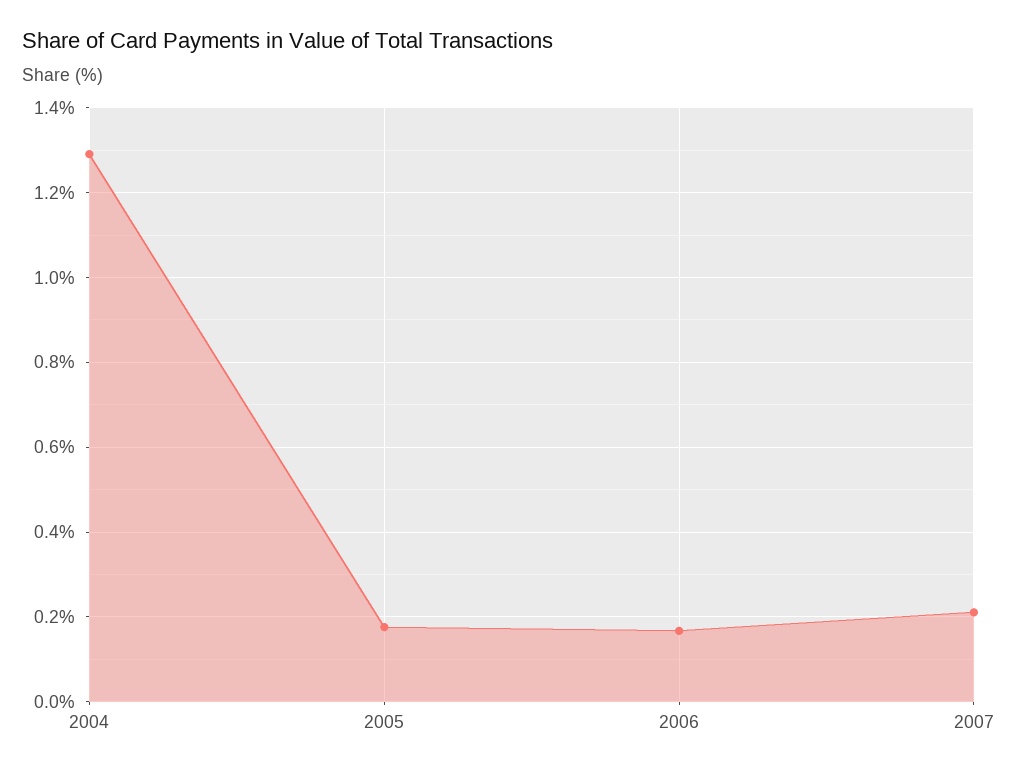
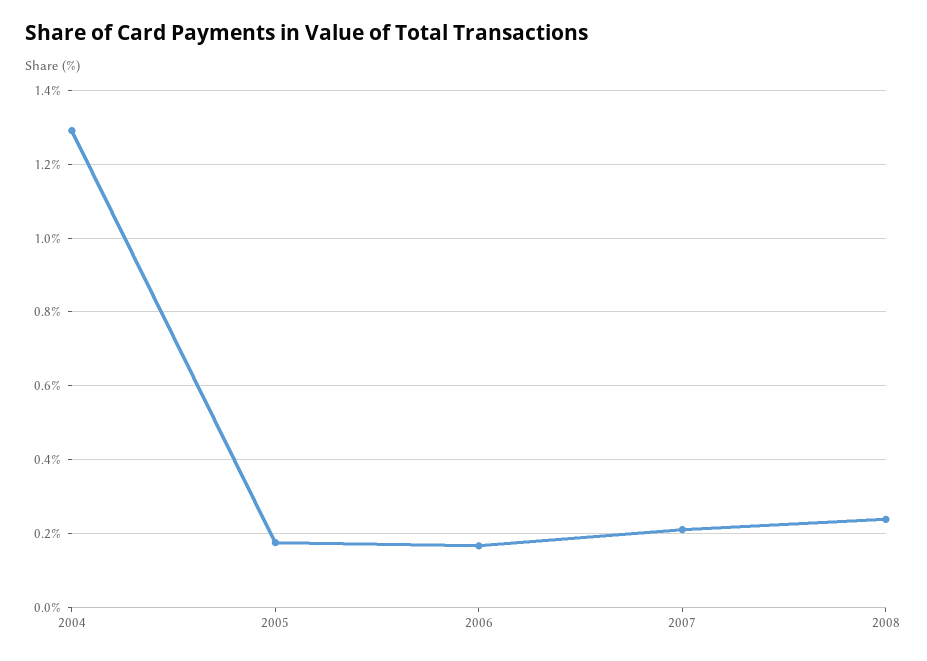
2008: none -> 0.24

